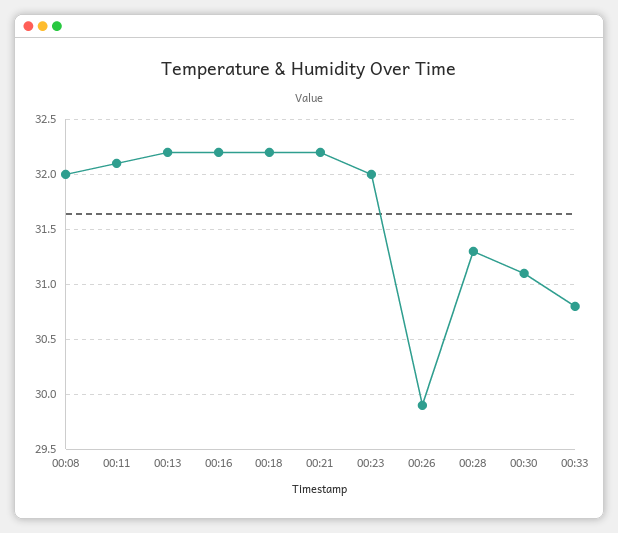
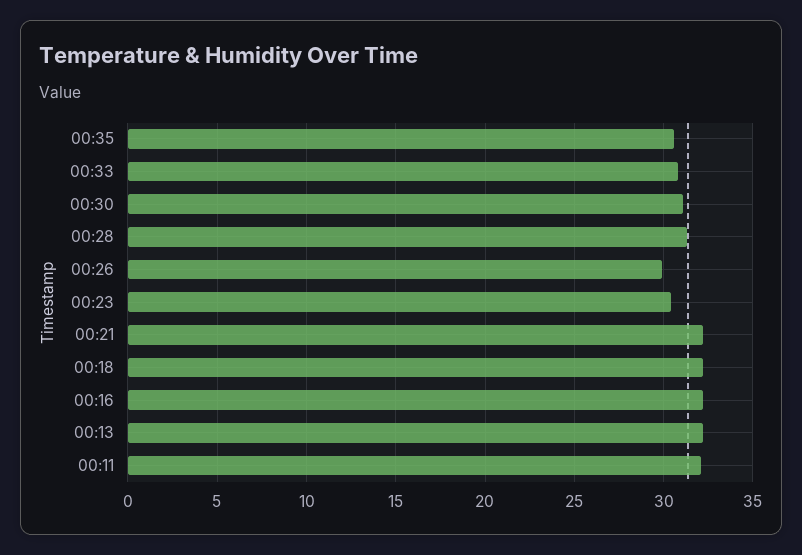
00:08: 32 -> none
00:23: 32 -> 30.5
00:35: none -> 30.5

